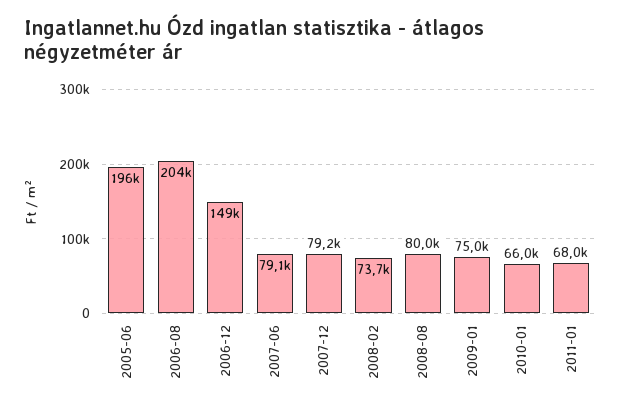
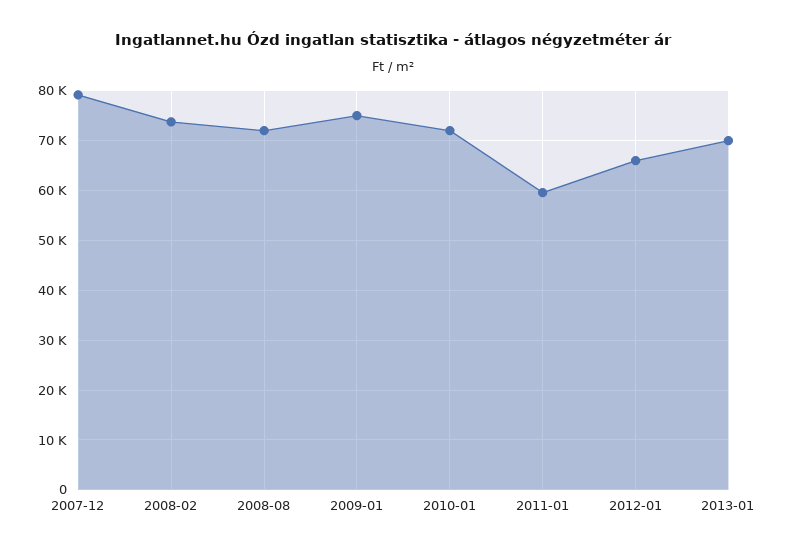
2005-06: 196000 -> none
2006-08: 204000 -> none
2006-12: 149000 -> none
2007-06: 79100 -> none
2008-08: 80000 -> 72000
2010-01: 66000 -> 72000
2011-01: 68000 -> 60000
2012-01: none -> 66000
2013-01: none -> 70000

